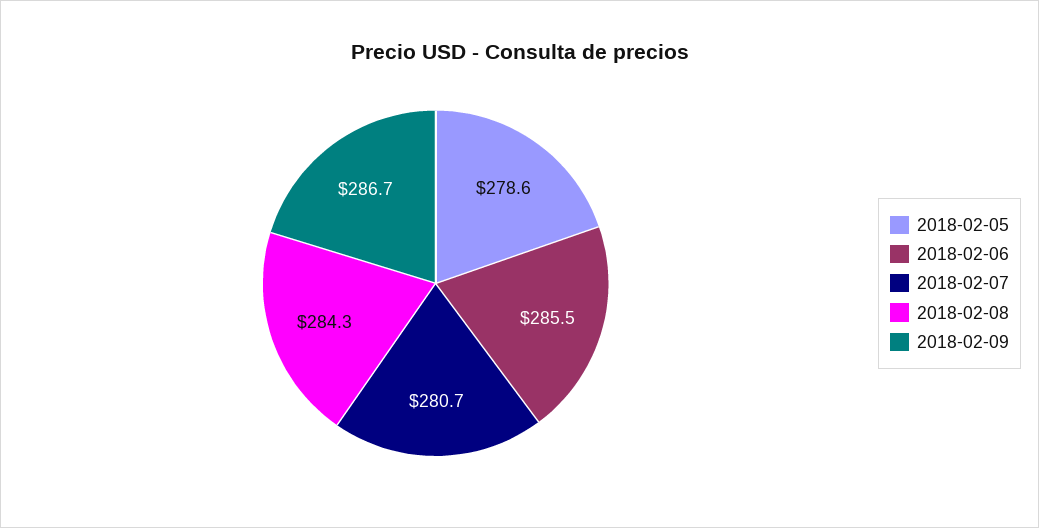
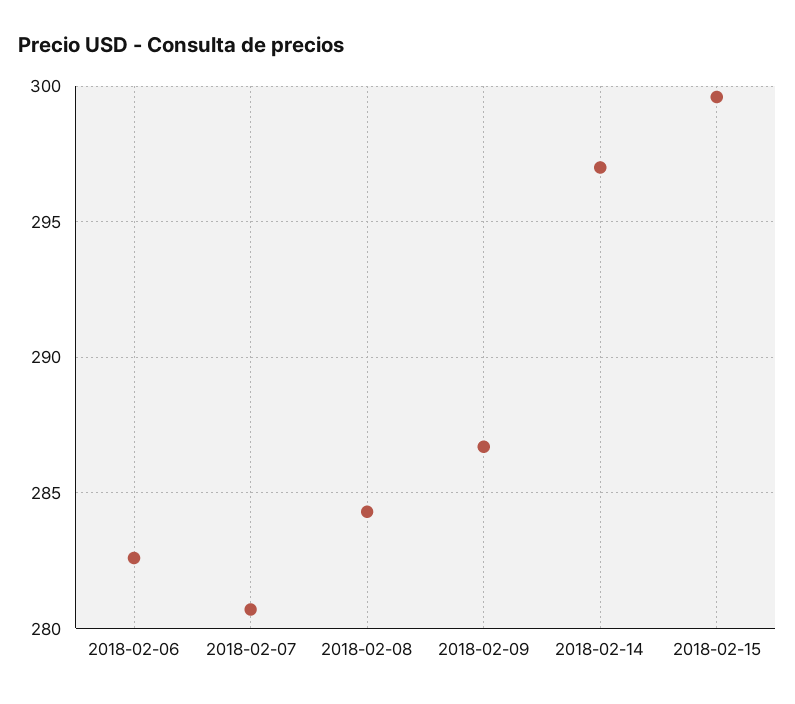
2018-02-05: 278.6 -> none
2018-02-06: 285.5 -> 282.5
2018-02-14: none -> 297
2018-02-15: none -> 299.5

